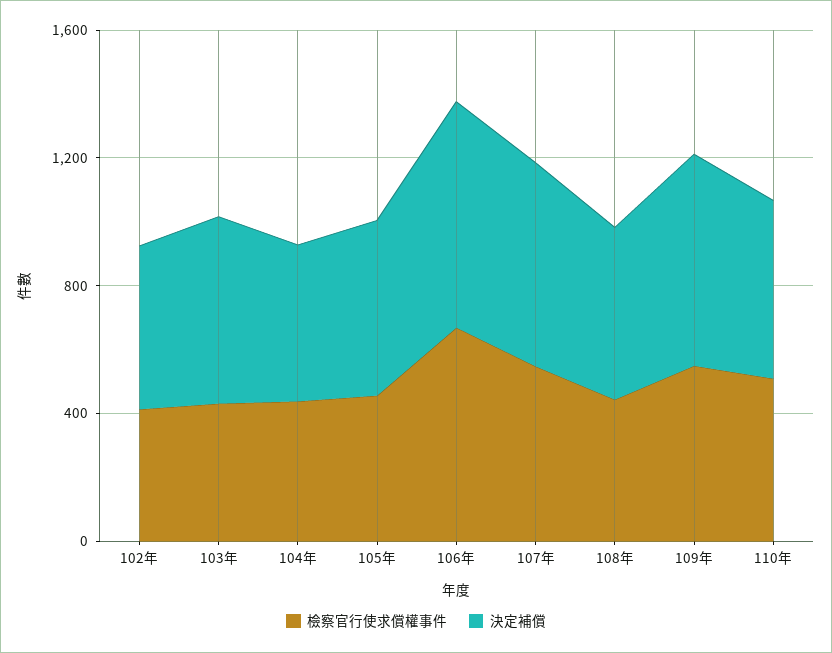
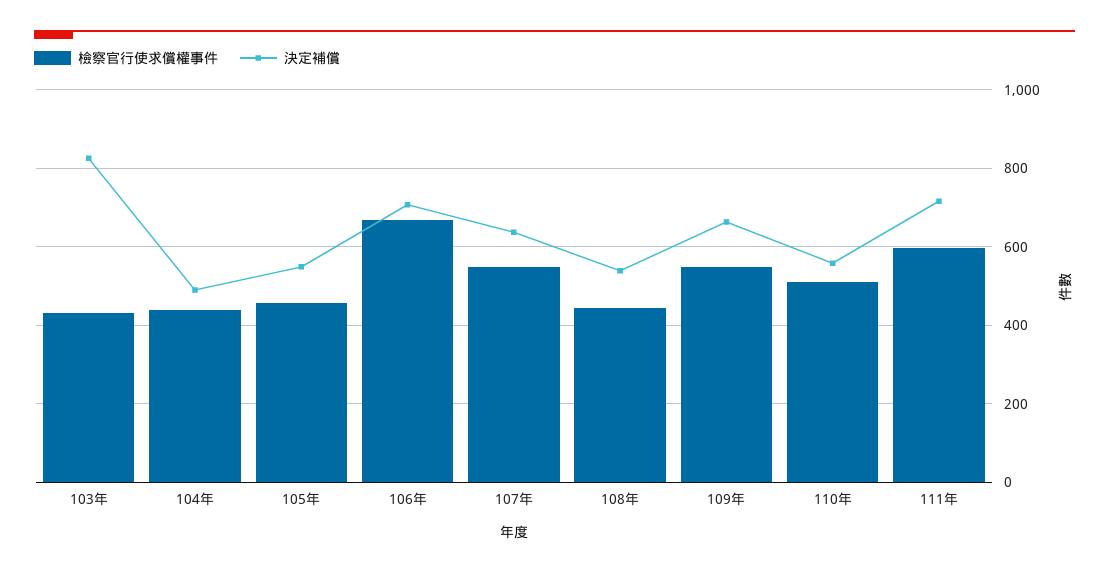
檢察官行使求償權事件, 102年: 400 -> none
決定補償, 102年: 500 -> none
決定補償, 103年: 600 -> 820
檢察官行使求償權事件, 111年: none -> 600
決定補償, 111年: none -> 720

